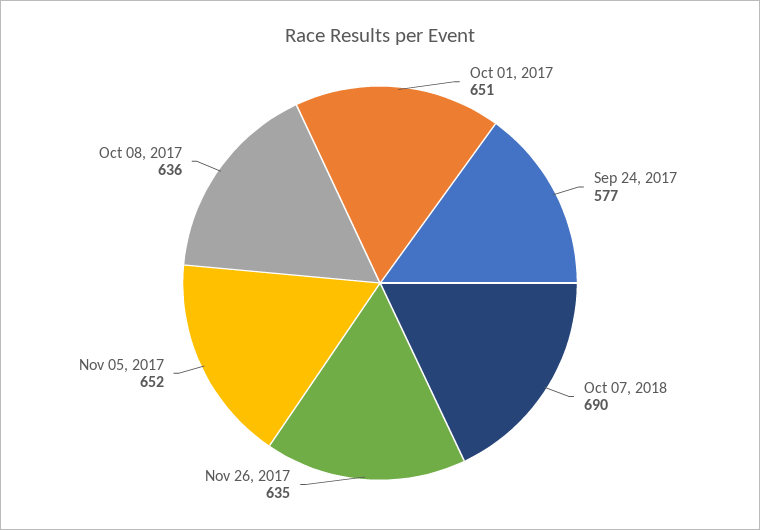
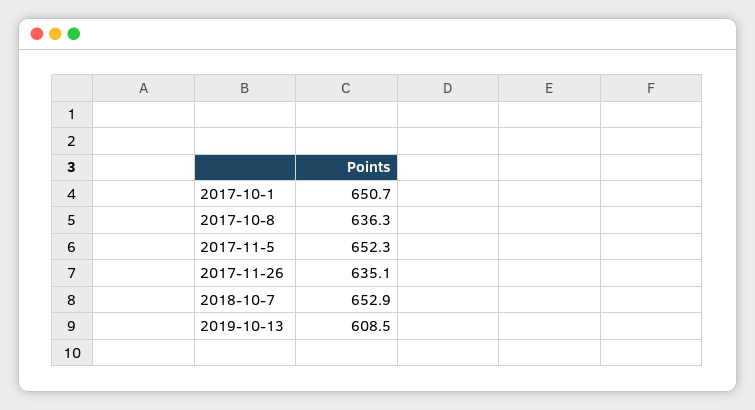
Sep 24, 2017: 577 -> none
Oct 07, 2018: 690 -> 652.9
2019-10-13: none -> 608.5

